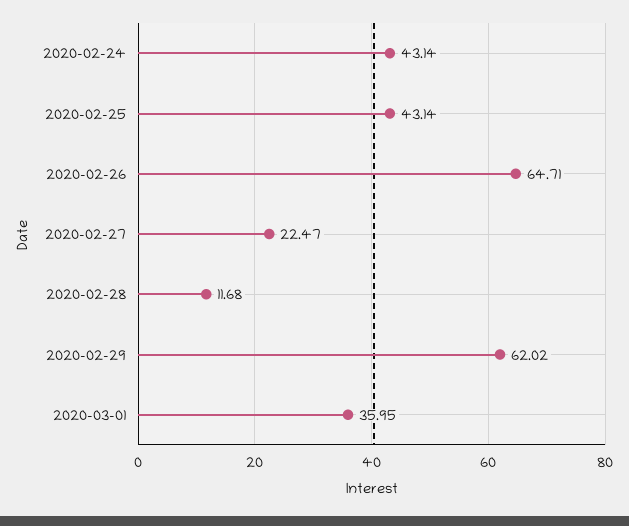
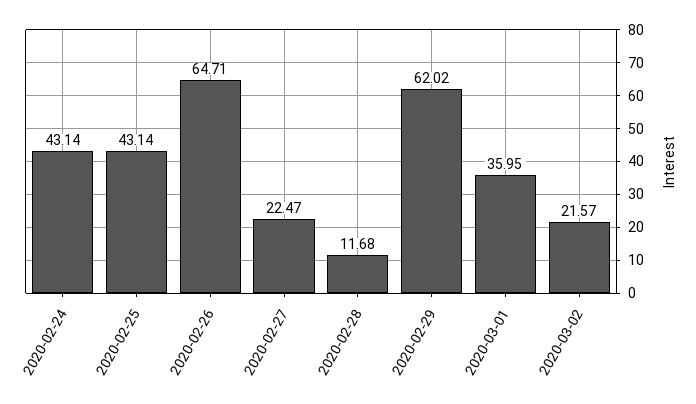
2020-03-02: none -> 21.57

